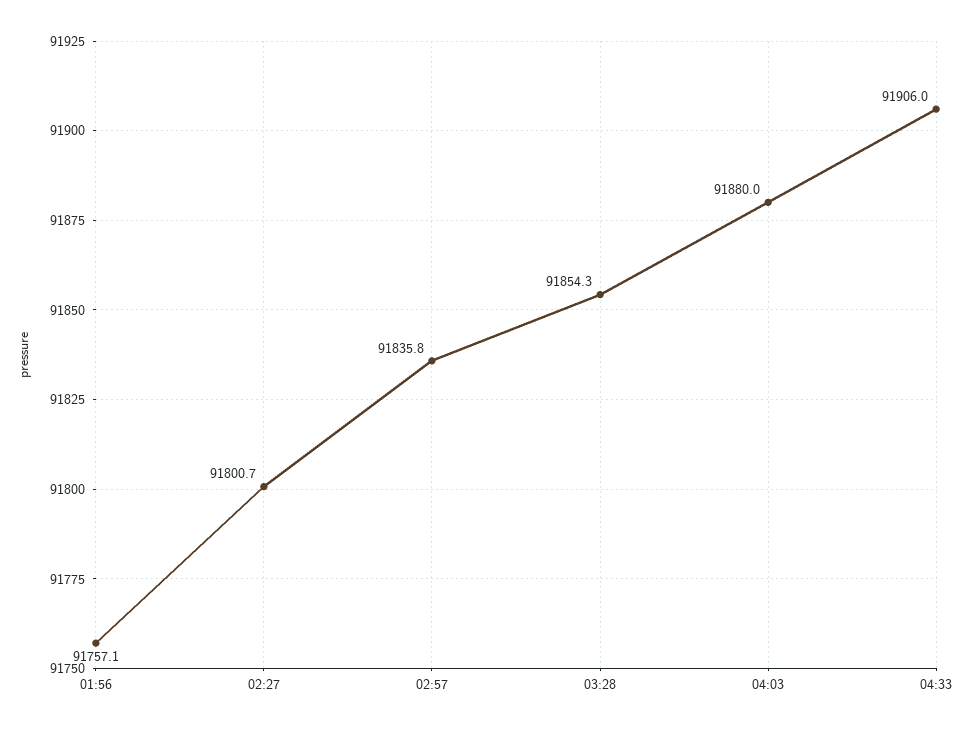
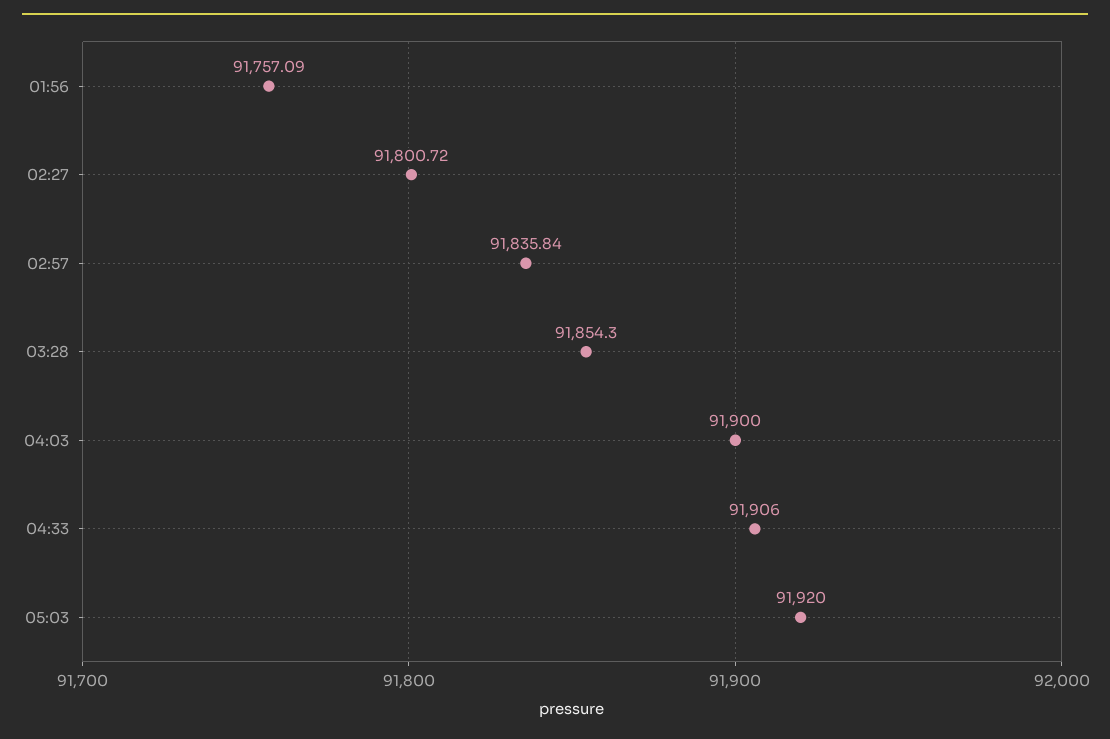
04:03: 91880 -> 91900
05:03: none -> 91920

